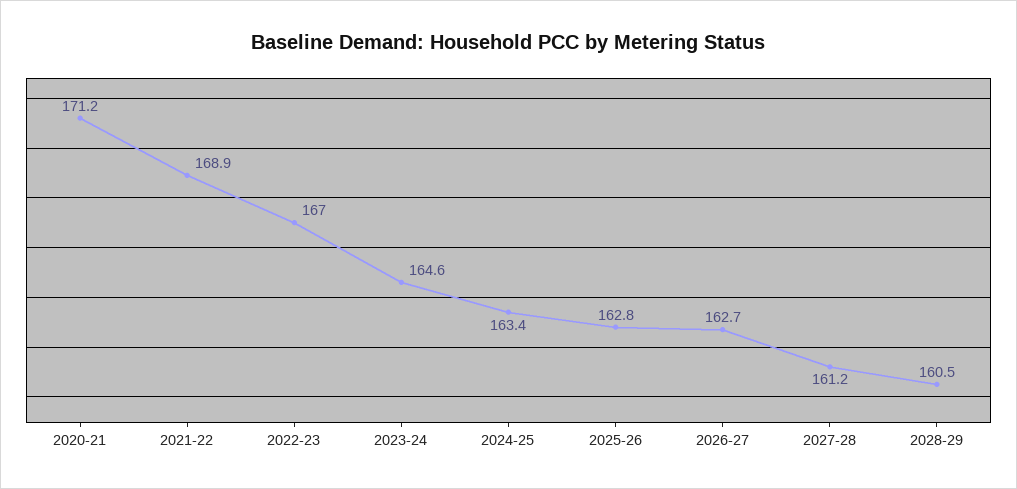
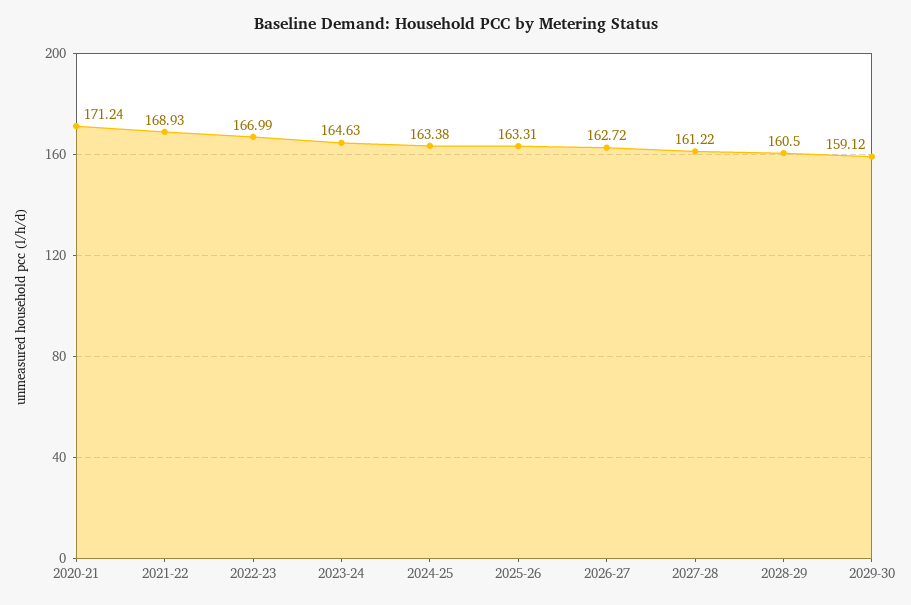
2025-26: 162.8 -> 163.31
2029-30: none -> 159.12

